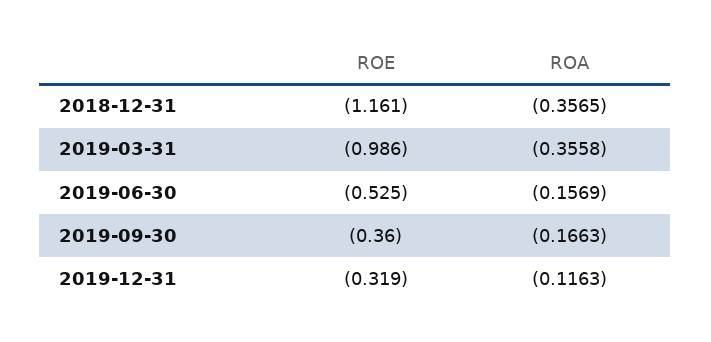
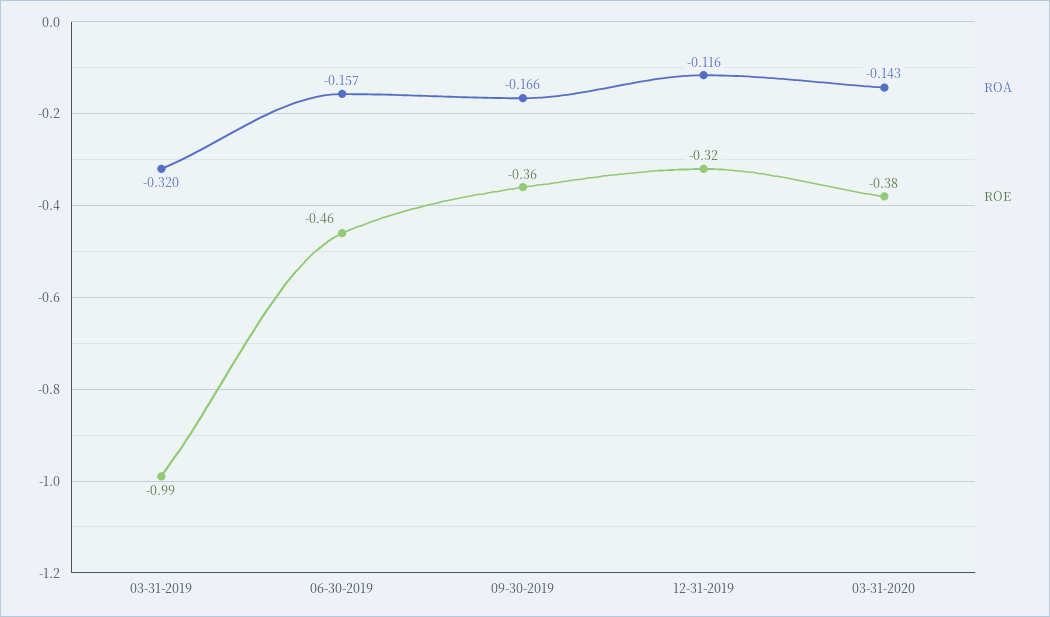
ROE, 2018-12-31: -1.161 -> none
ROA, 2018-12-31: -0.3565 -> none
ROA, 2019-03-31: -0.3558 -> -0.32
ROE, 2019-06-30: -0.525 -> -0.46
ROA, 03-31-2020: none -> -0.143
ROE, 03-31-2020: none -> -0.38

